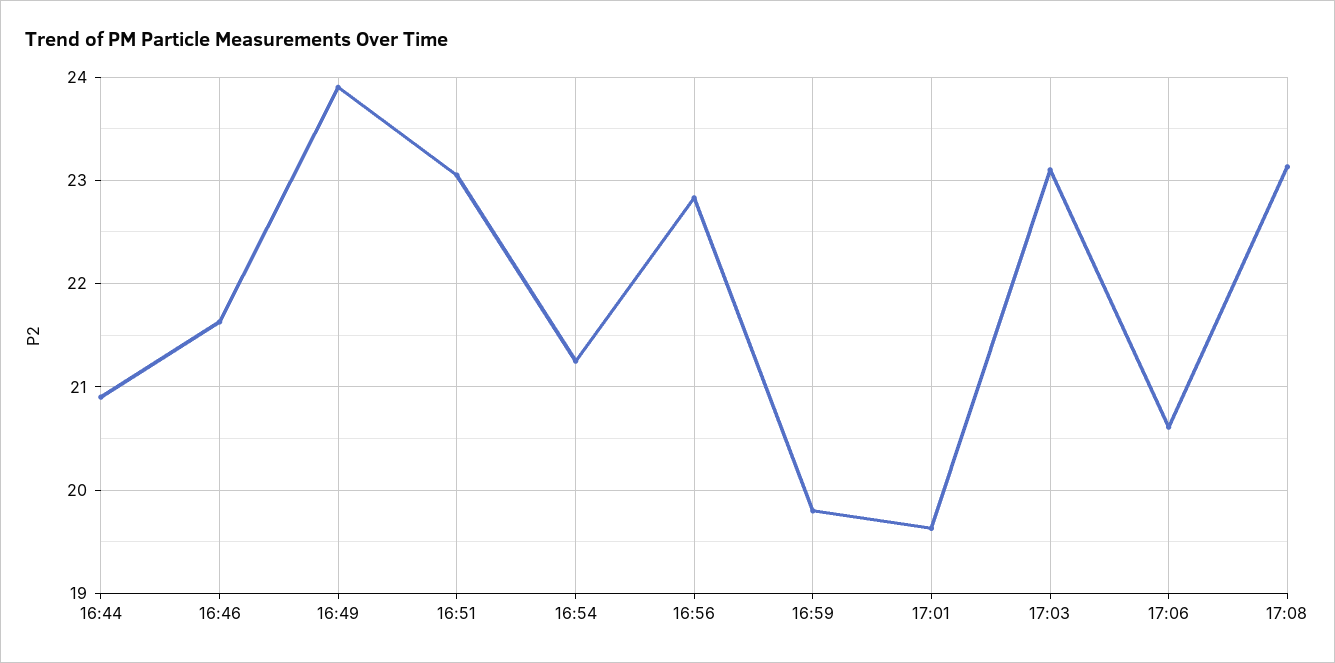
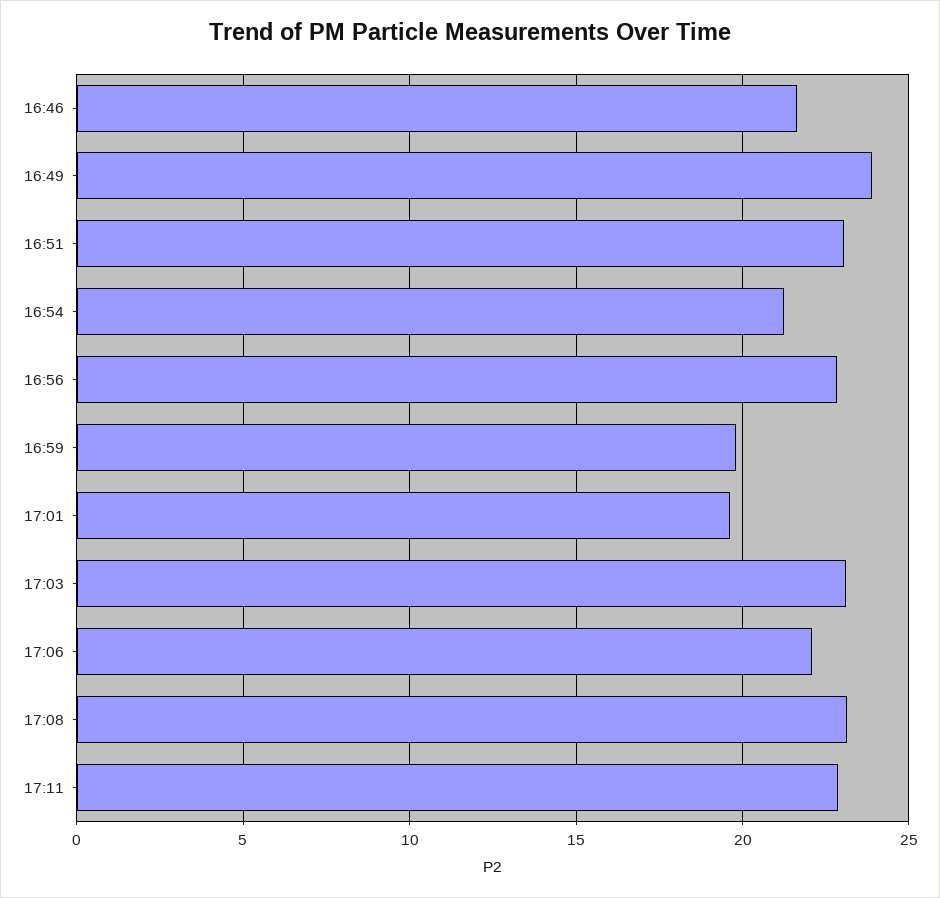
16:44: 20.9 -> none
17:06: 20.6 -> 22
17:11: none -> 23

